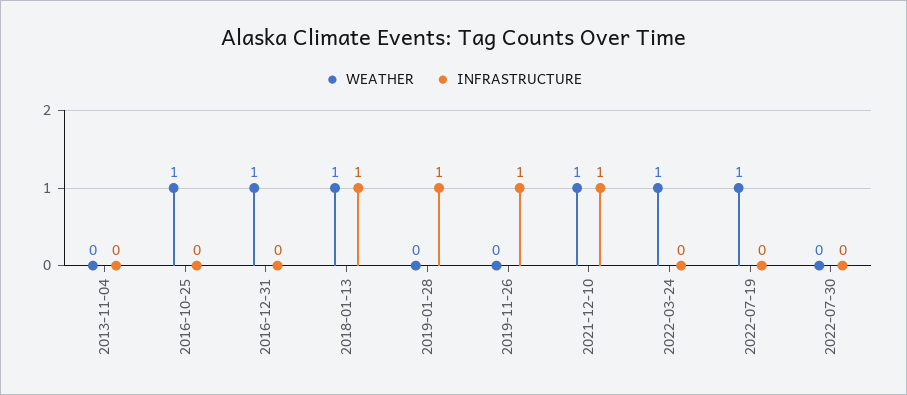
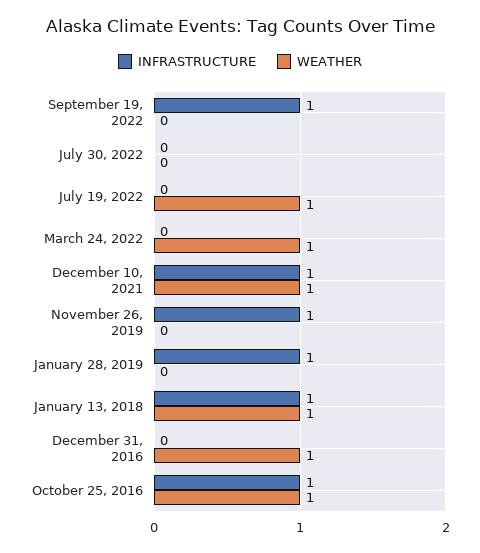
WEATHER, 2013-11-04: 0 -> none
INFRASTRUCTURE, 2013-11-04: 0 -> none
INFRASTRUCTURE, 2016-10-25: 0 -> 1
INFRASTRUCTURE, September 19, 2022: none -> 1
WEATHER, September 19, 2022: none -> 0

